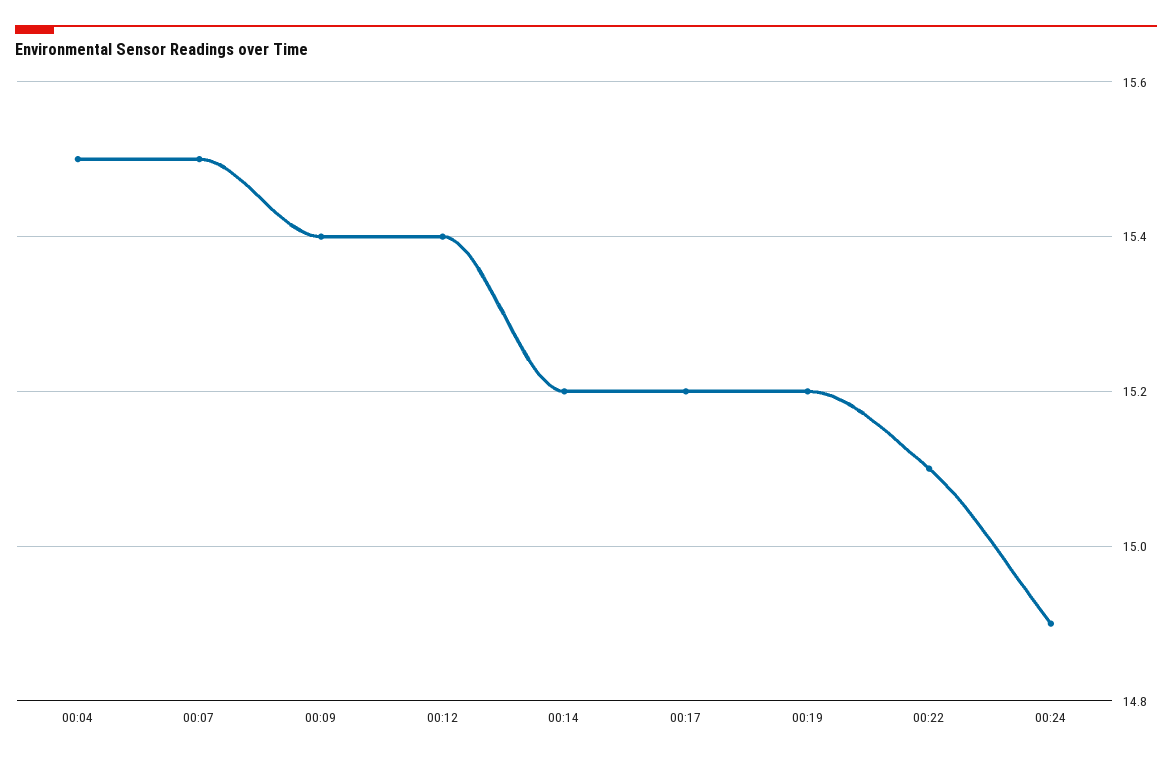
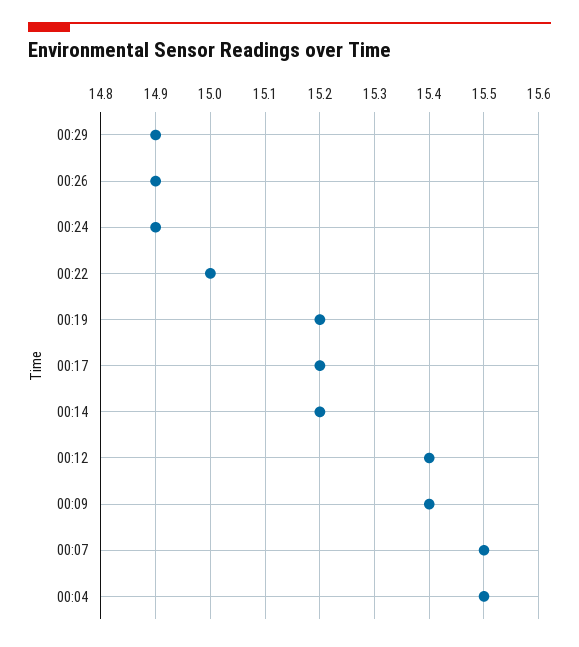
00:22: 15.1 -> 15
00:29: none -> 14.9
00:26: none -> 14.9

